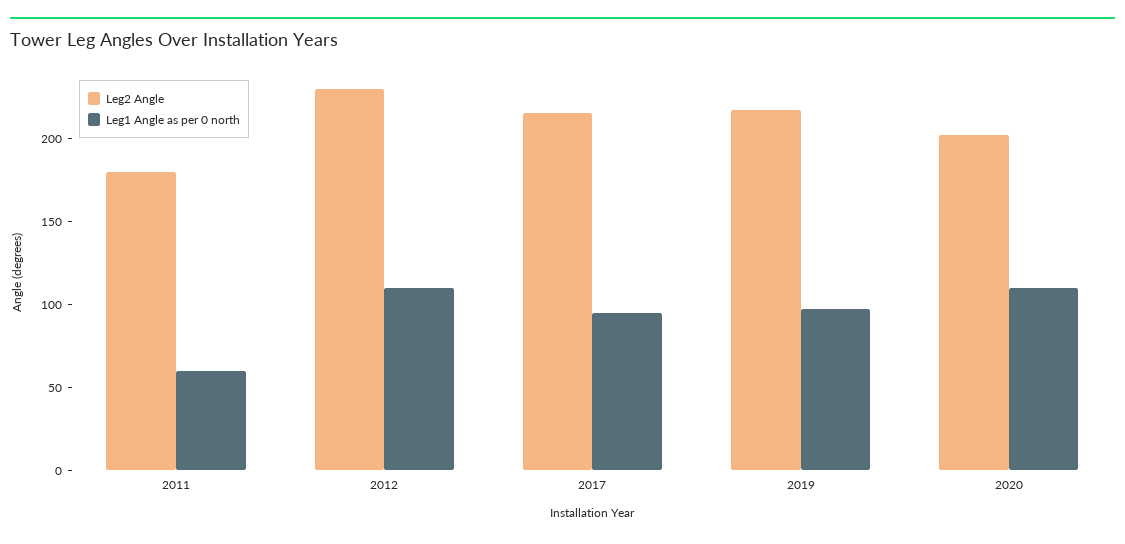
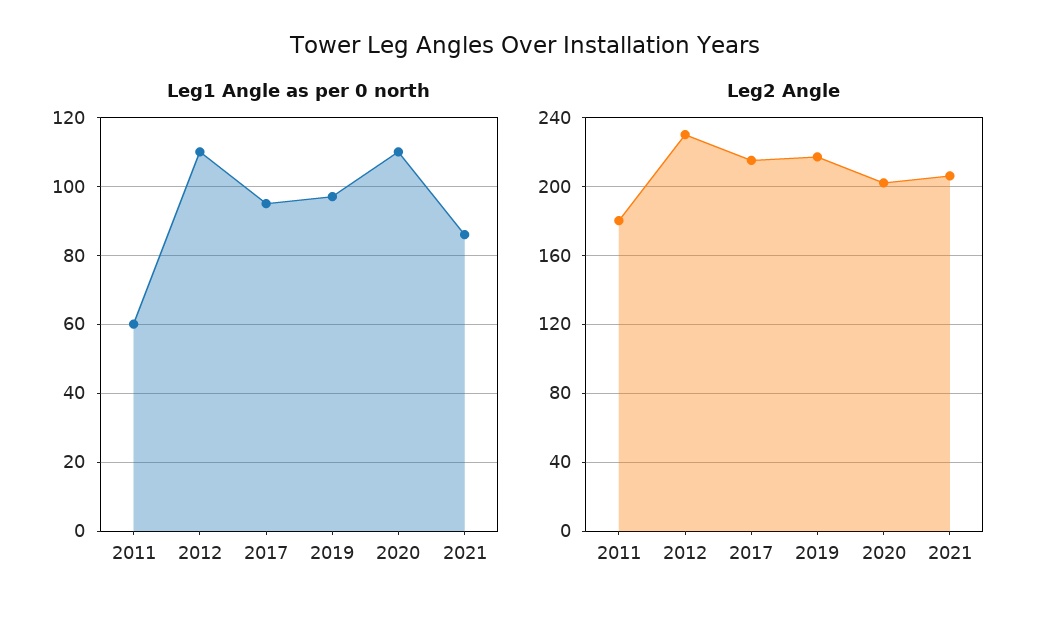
Leg1 Angle as per 0 north, 2021: none -> 86
Leg2 Angle, 2021: none -> 205

